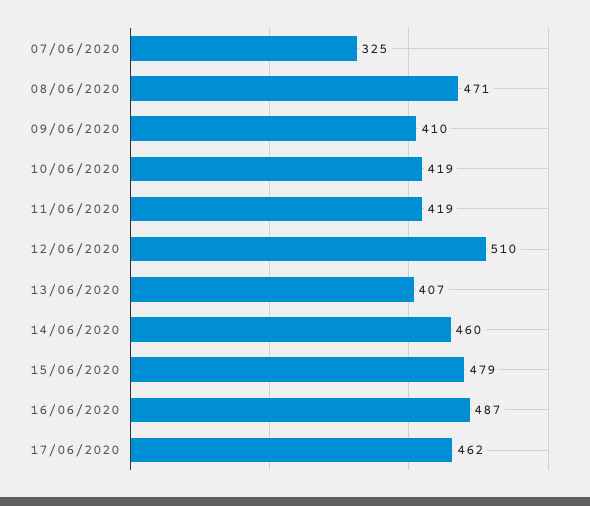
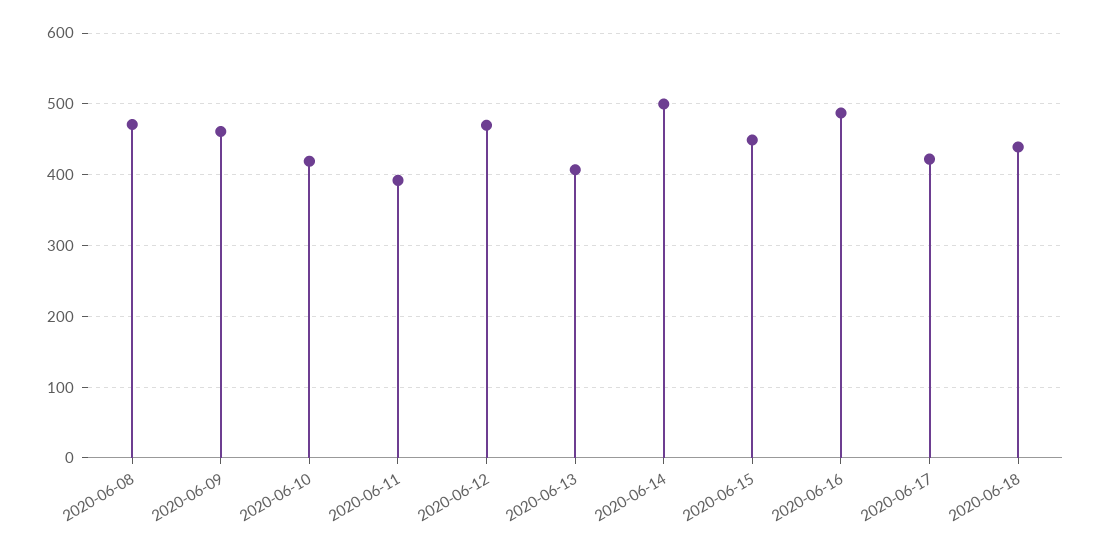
07/06/2020: 325 -> none
09/06/2020: 410 -> 460
11/06/2020: 419 -> 390
12/06/2020: 510 -> 470
14/06/2020: 460 -> 500
15/06/2020: 479 -> 450
17/06/2020: 462 -> 420
2020-06-18: none -> 440

